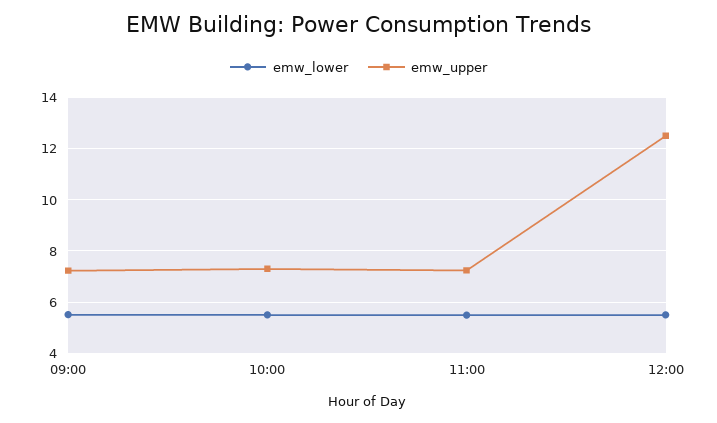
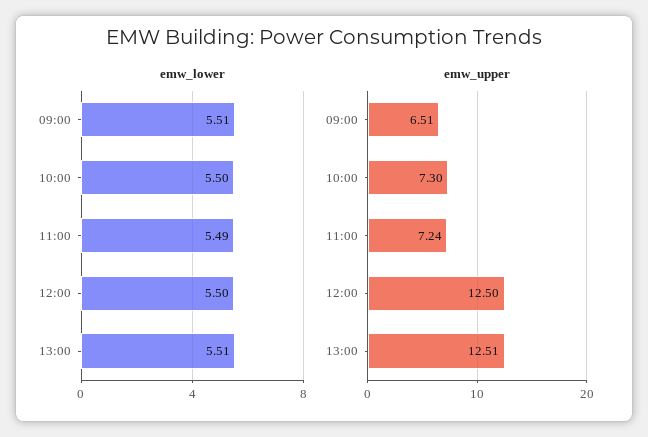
emw_upper, 09:00: 7.25 -> 6.51
emw_lower, 13:00: none -> 5.51
emw_upper, 13:00: none -> 12.51

